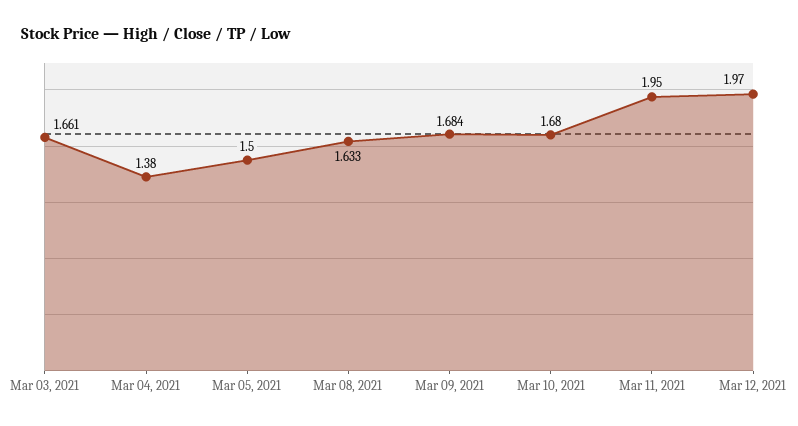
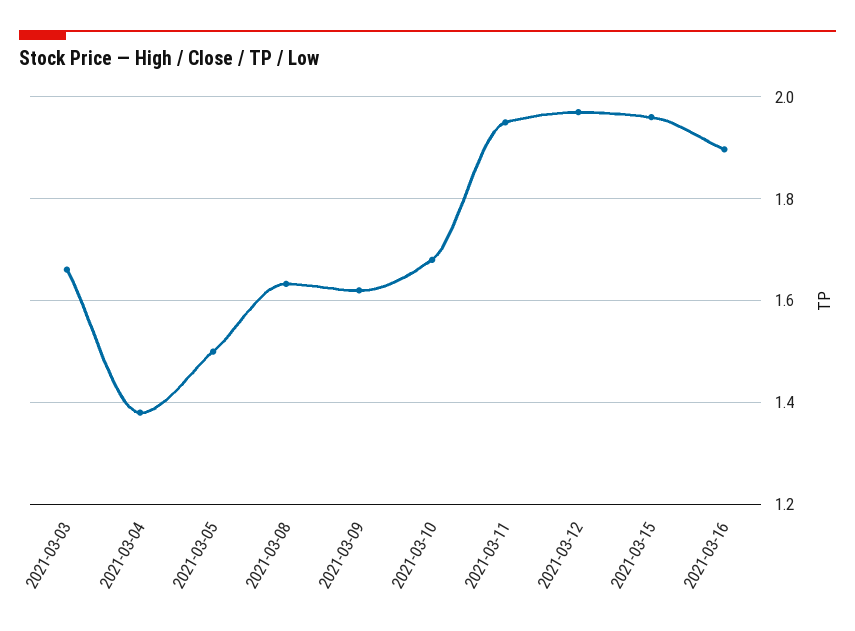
Mar 09, 2021: 1.684 -> 1.62
2021-03-15: none -> 1.96
2021-03-16: none -> 1.9

